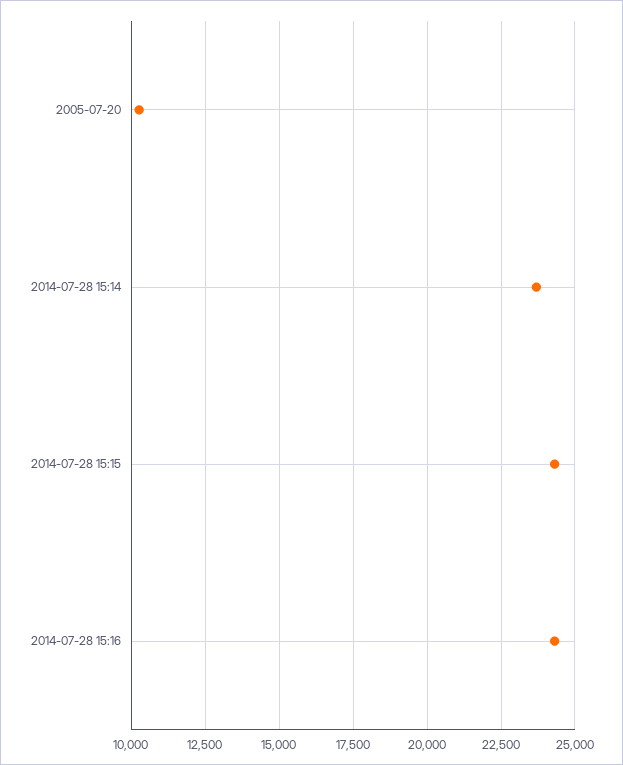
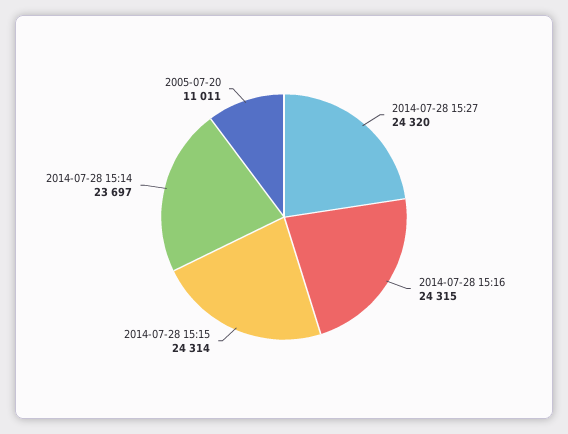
2005-07-20: 10250 -> 11011
2014-07-28 15:27: none -> 24320

